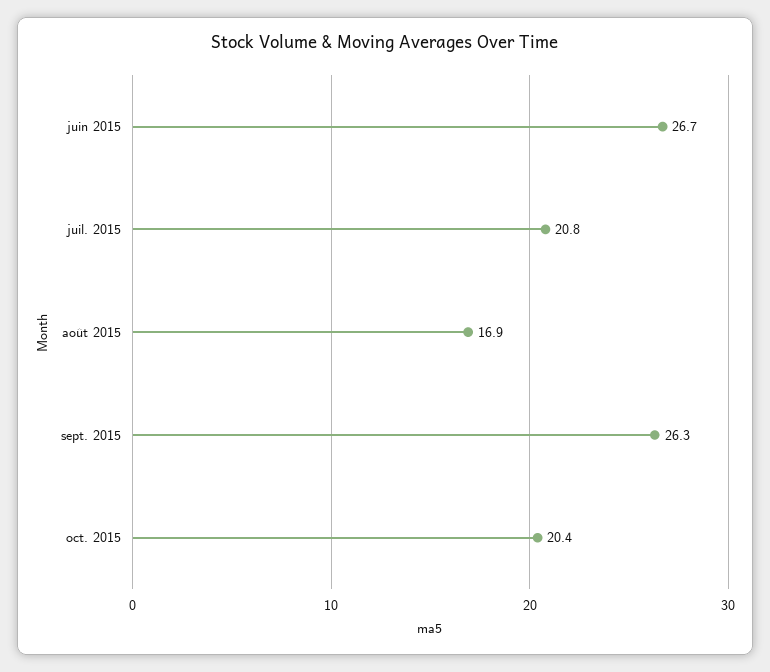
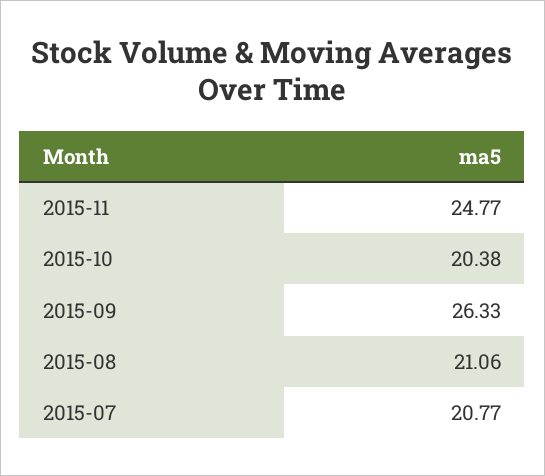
juin 2015: 26.7 -> none
août 2015: 16.9 -> 21.06
2015-11: none -> 24.77

